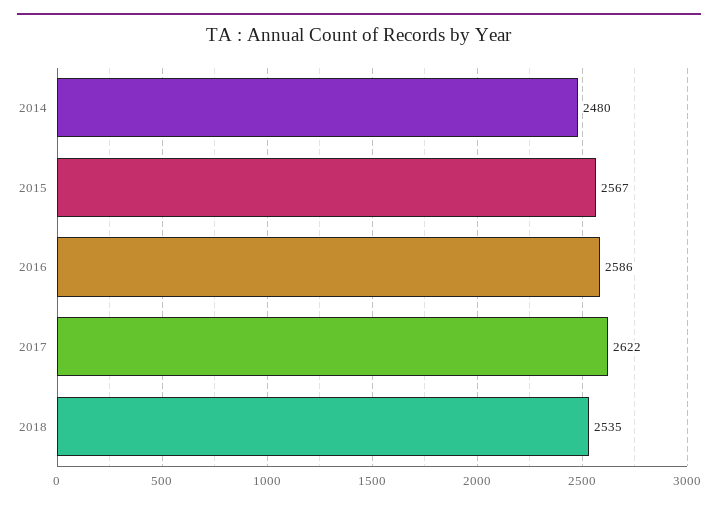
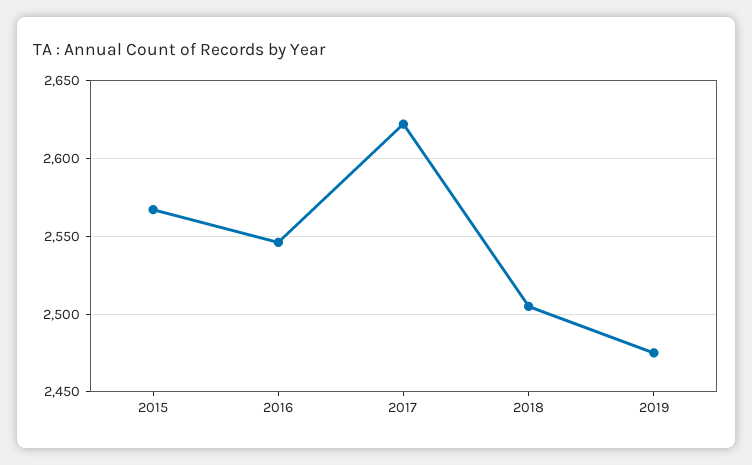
2014: 2480 -> none
2016: 2586 -> 2545
2018: 2535 -> 2505
2019: none -> 2475

